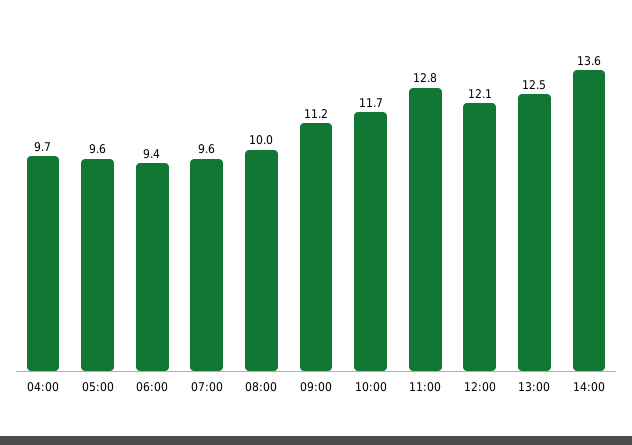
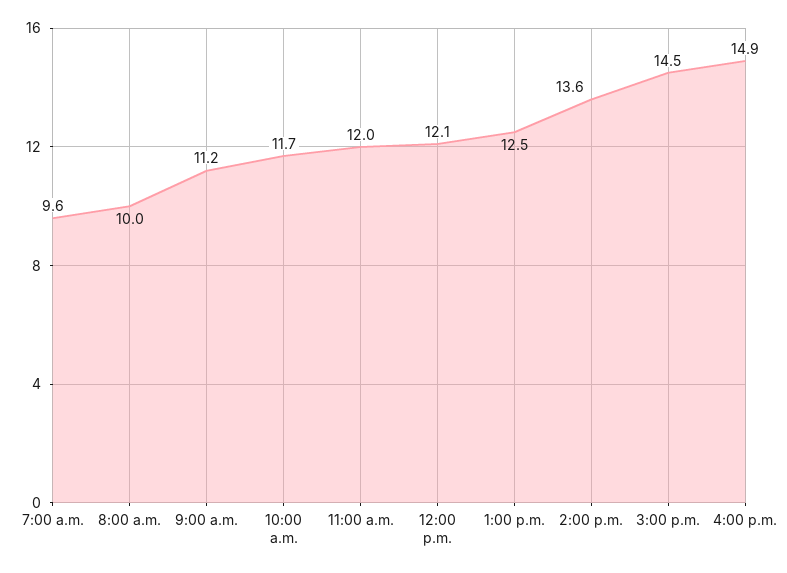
04:00: 9.7 -> none
05:00: 9.6 -> none
06:00: 9.4 -> none
11:00: 12.8 -> 12
3:00 p.m.: none -> 14.5
4:00 p.m.: none -> 14.9

